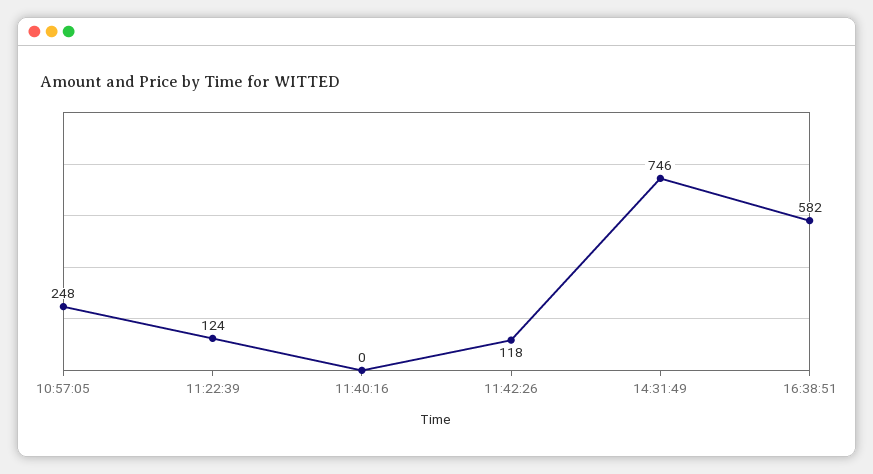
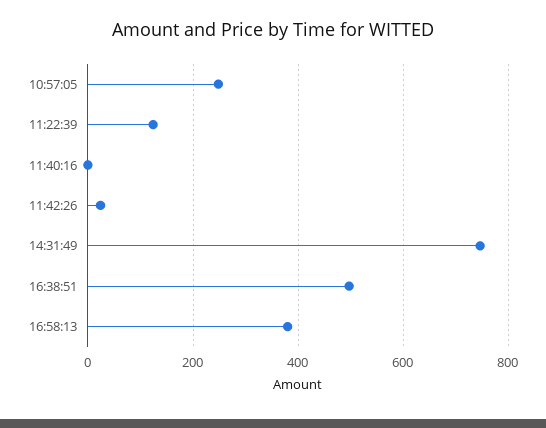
11:42:26: 118 -> 20
16:38:51: 582 -> 500
16:58:13: none -> 380

